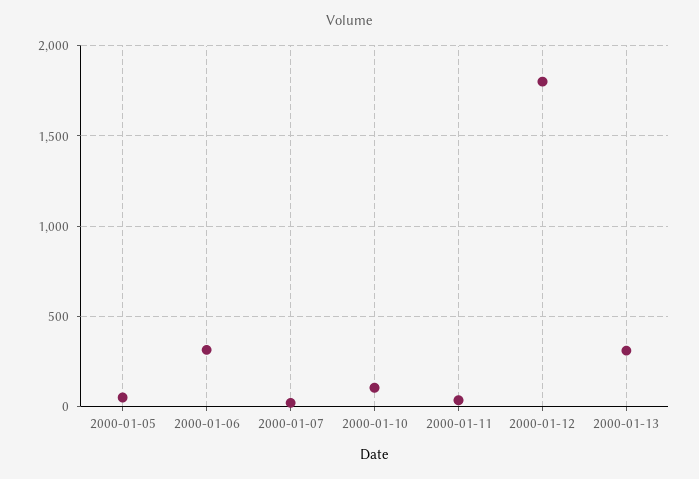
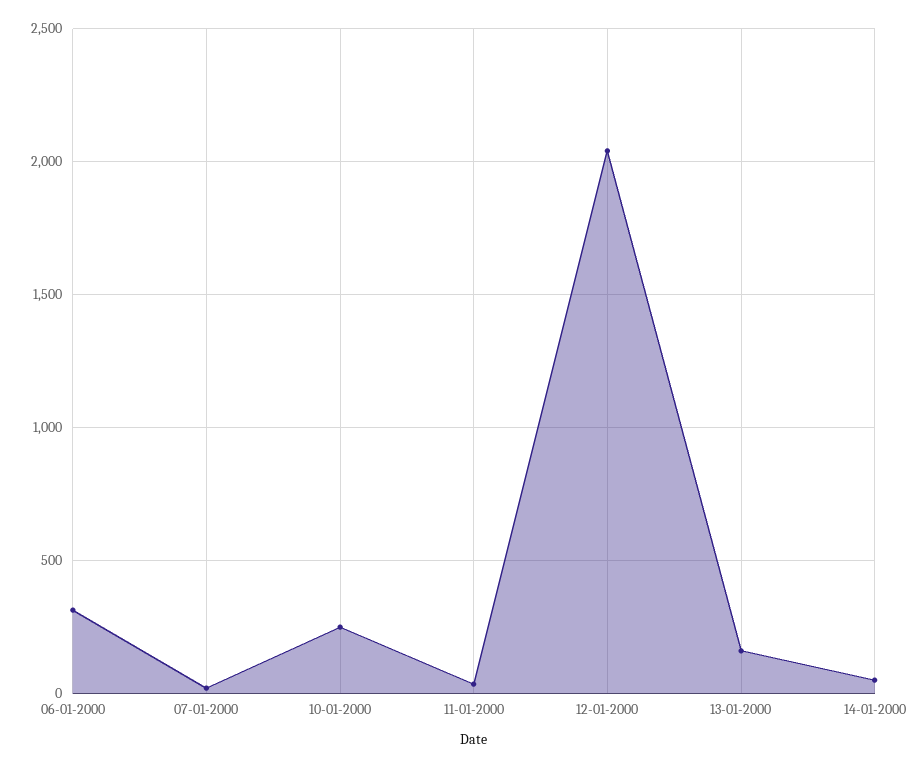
2000-01-05: 50 -> none
2000-01-10: 100 -> 250
2000-01-12: 1800 -> 2050
2000-01-13: 300 -> 150
14-01-2000: none -> 50

